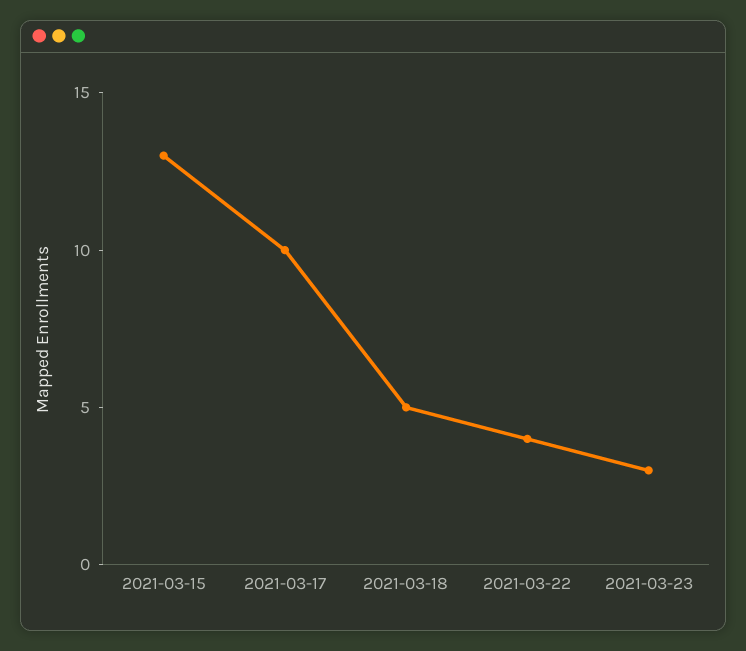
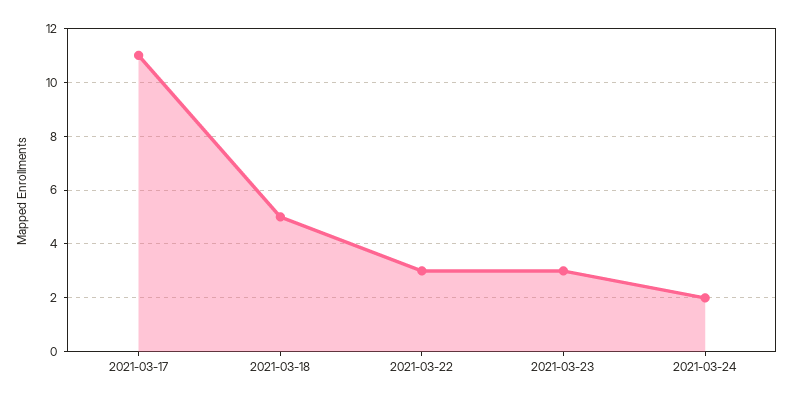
2021-03-15: 13 -> none
2021-03-17: 10 -> 11
2021-03-22: 4 -> 3
2021-03-24: none -> 2

